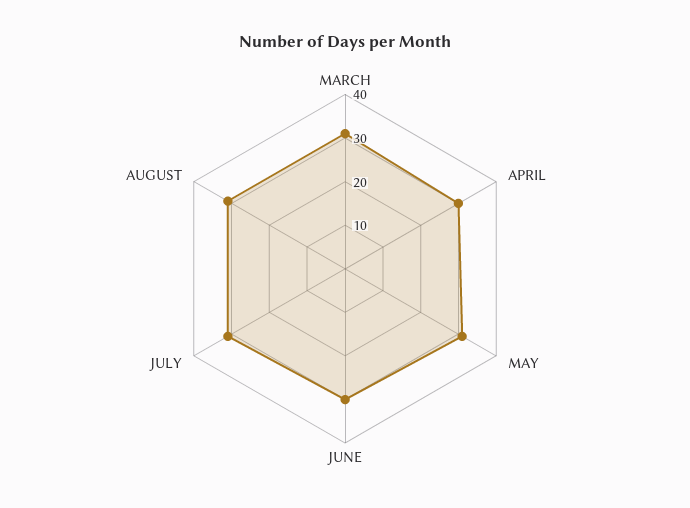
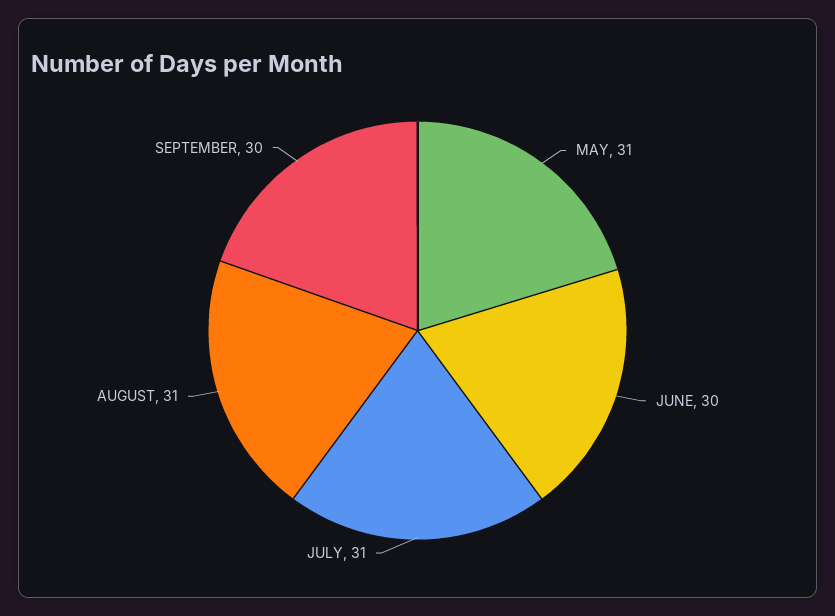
MARCH: 30 -> none
APRIL: 30 -> none
SEPTEMBER: none -> 30

